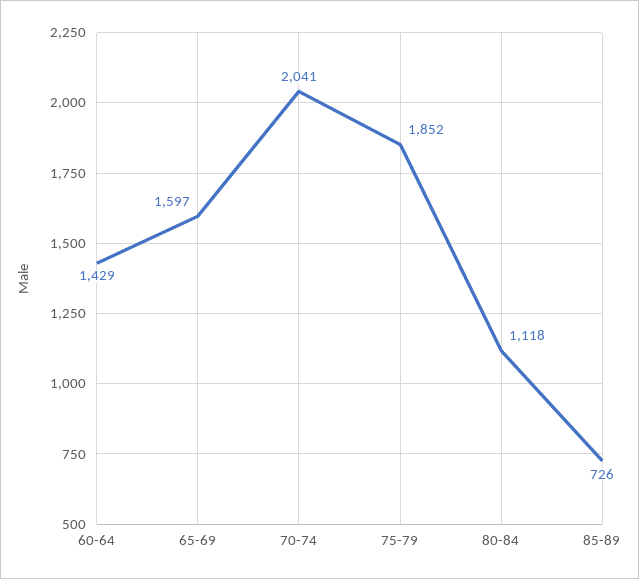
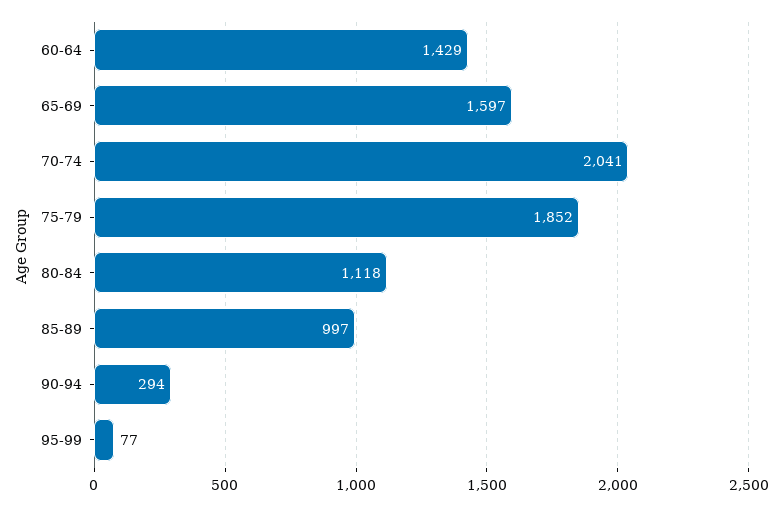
85-89: 726 -> 997
90-94: none -> 294
95-99: none -> 77

